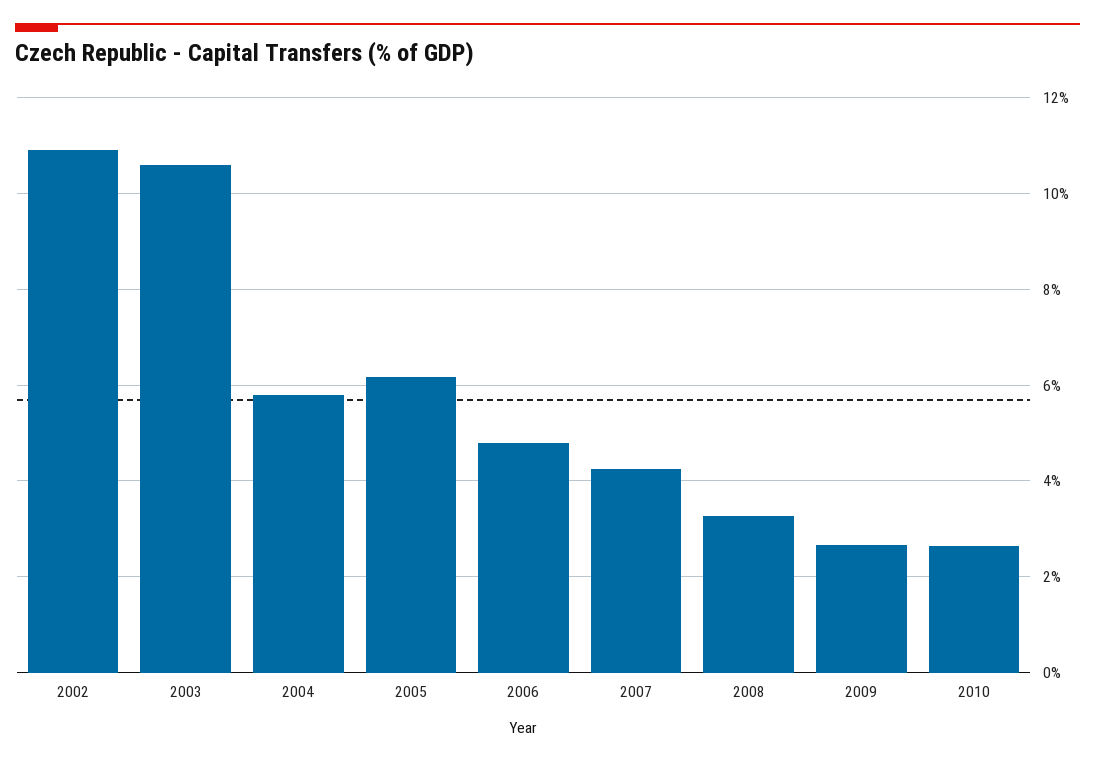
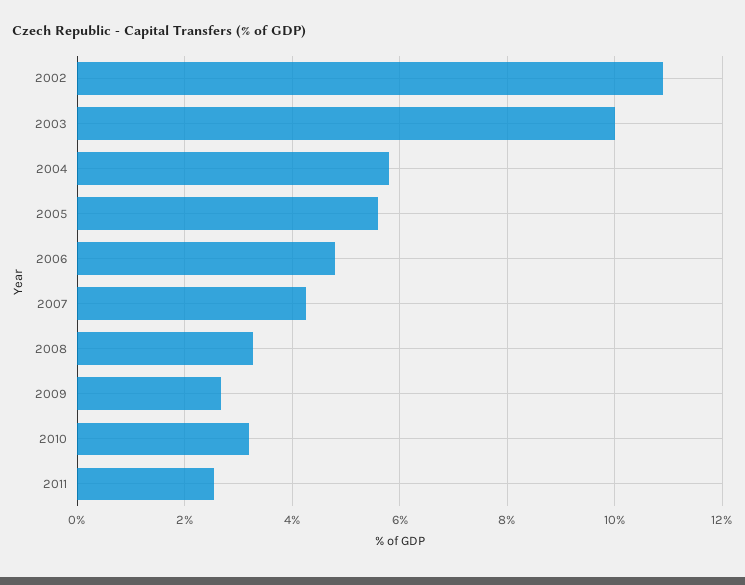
2003: 10.6 -> 10
2005: 6.2 -> 5.6
2010: 2.6 -> 3.2
2011: none -> 2.6

